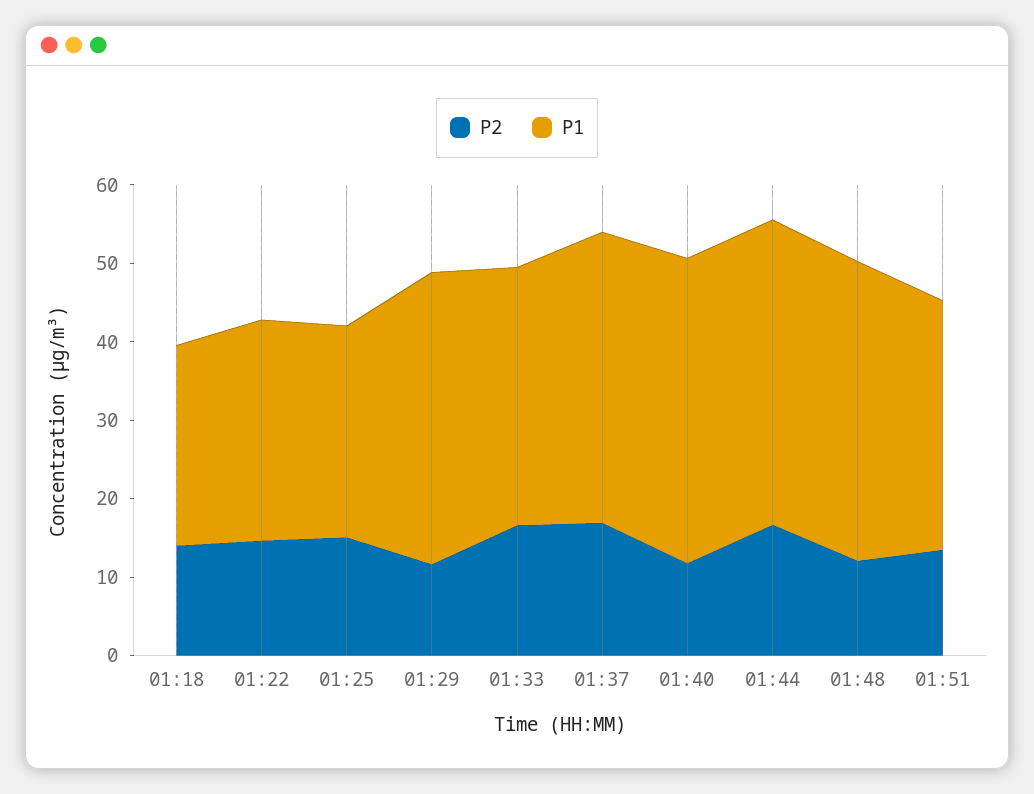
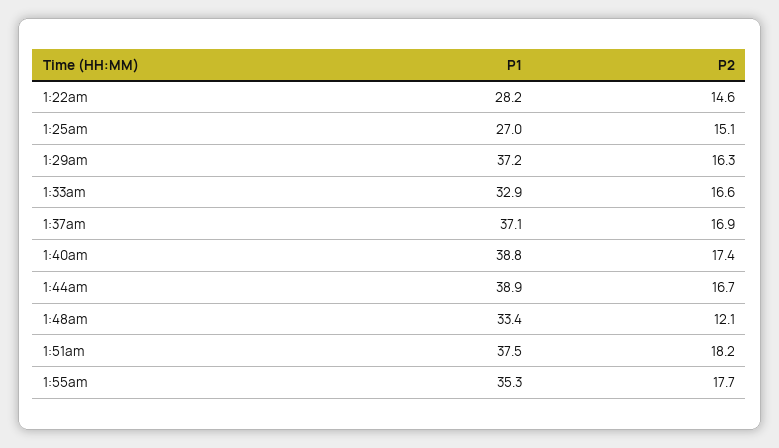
P2, 01:18: 14 -> none
P1, 01:18: 26 -> none
P2, 01:29: 12 -> 16.3
P2, 01:40: 12 -> 17.4
P1, 01:48: 38 -> 33.4
P2, 01:51: 14 -> 18.2
P1, 01:51: 32 -> 37.5
P1, 1:55am: none -> 35.3
P2, 1:55am: none -> 17.7

